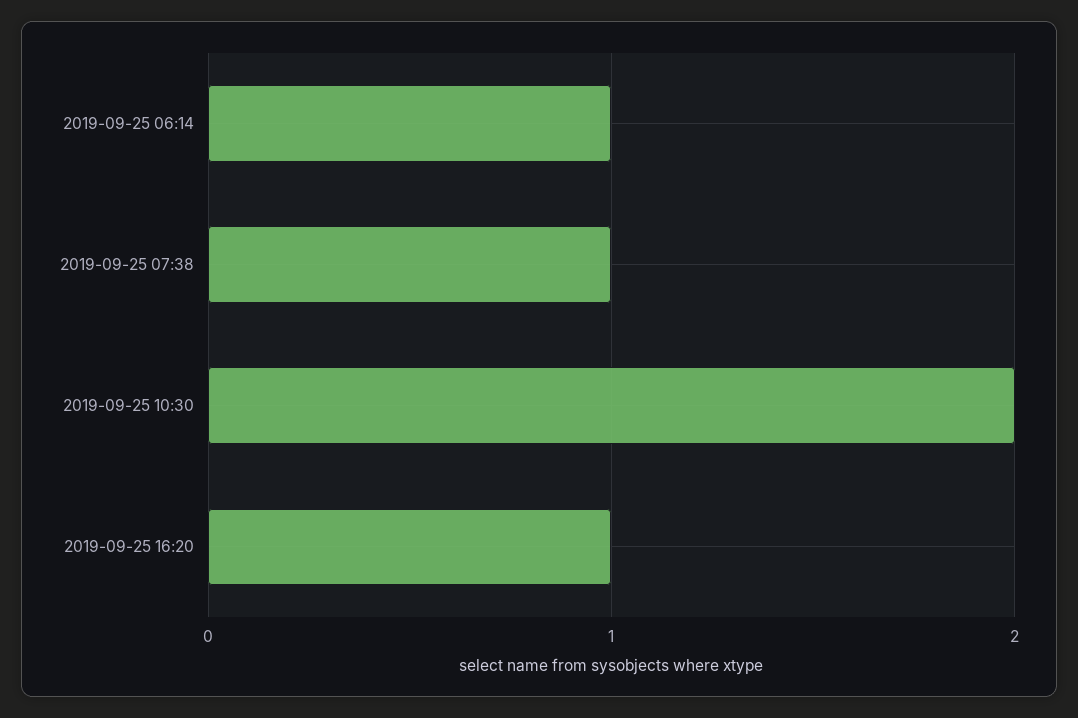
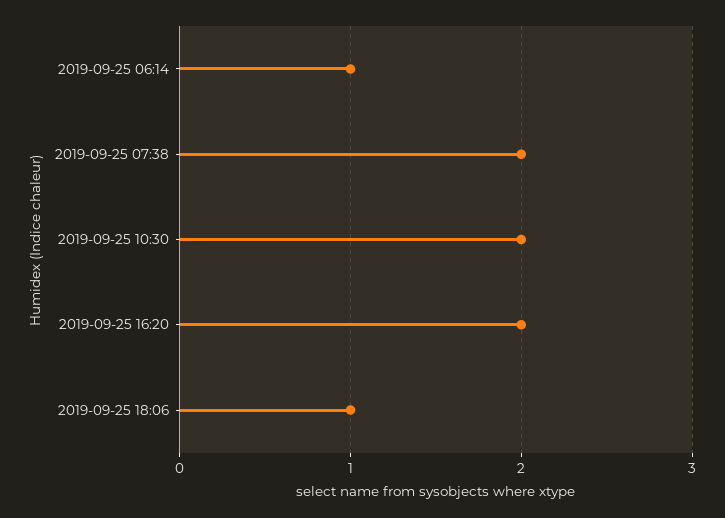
2019-09-25 07:38: 1 -> 2
2019-09-25 16:20: 1 -> 2
2019-09-25 18:06: none -> 1

